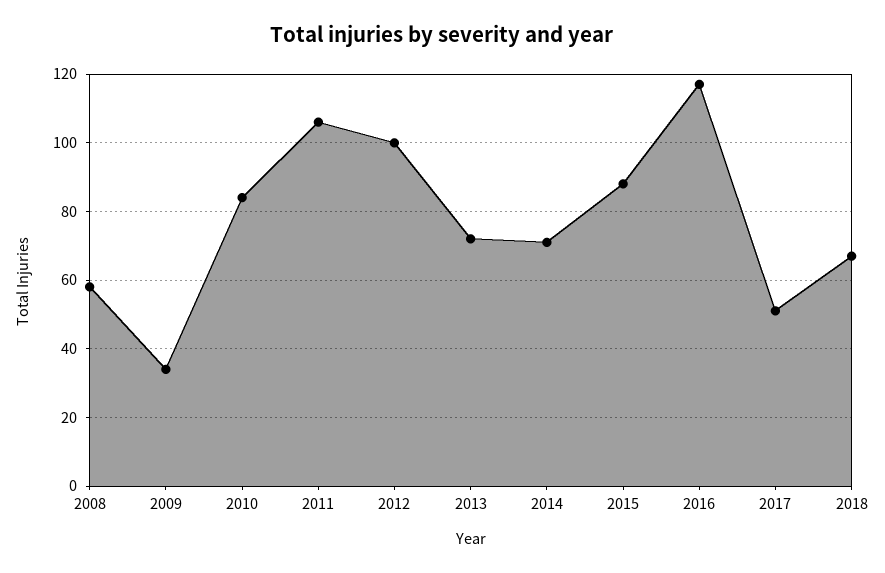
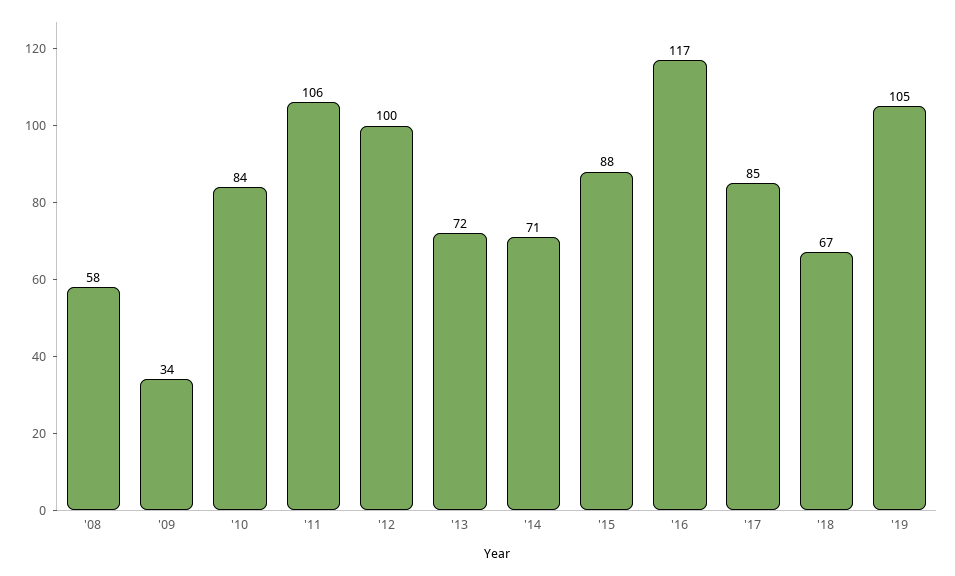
2017: 50 -> 85
'19: none -> 105

